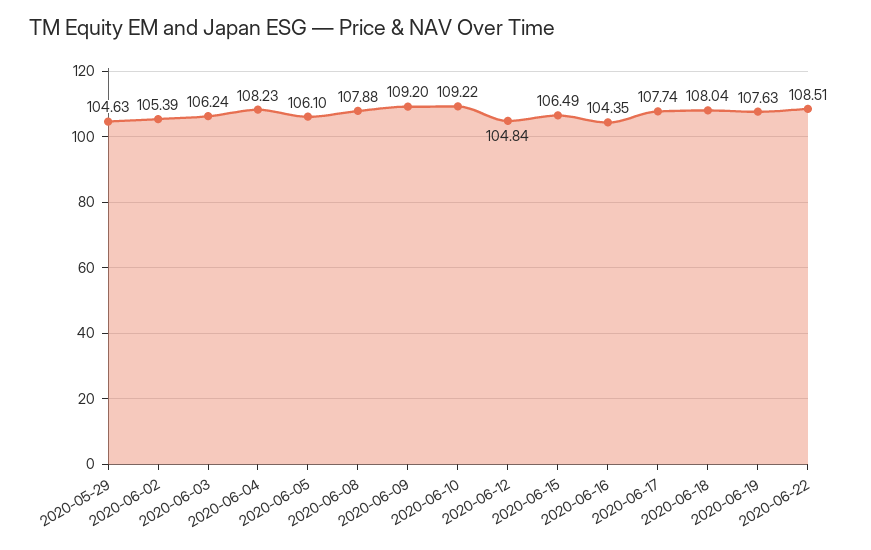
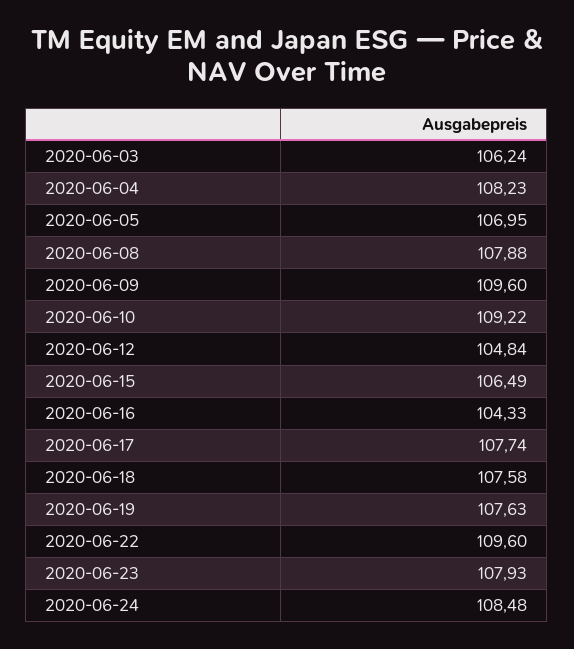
2020-05-29: 104.63 -> none
2020-06-02: 105.39 -> none
2020-06-05: 106.1 -> 106.95
2020-06-09: 109.2 -> 109.6
2020-06-16: 104.35 -> 104.33
2020-06-18: 108.04 -> 107.58
2020-06-22: 108.51 -> 109.6
2020-06-23: none -> 107.93
2020-06-24: none -> 108.48

